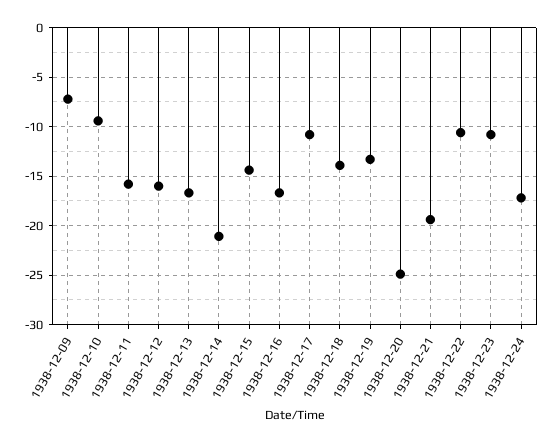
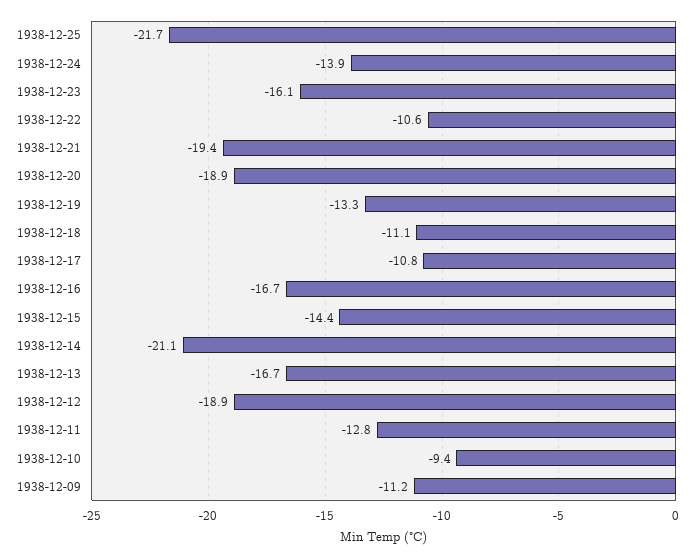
1938-12-09: -7 -> -11.2
1938-12-11: -16 -> -12.8
1938-12-12: -16 -> -18.9
1938-12-18: -14 -> -11.1
1938-12-20: -25 -> -18.9
1938-12-23: -11 -> -16.1
1938-12-24: -17 -> -13.9
1938-12-25: none -> -21.7

